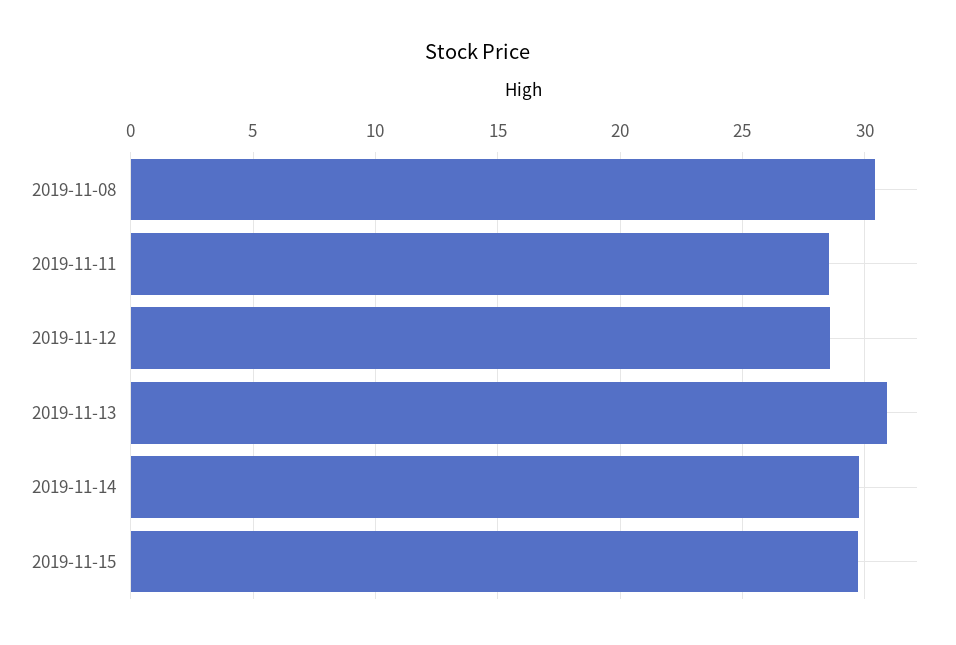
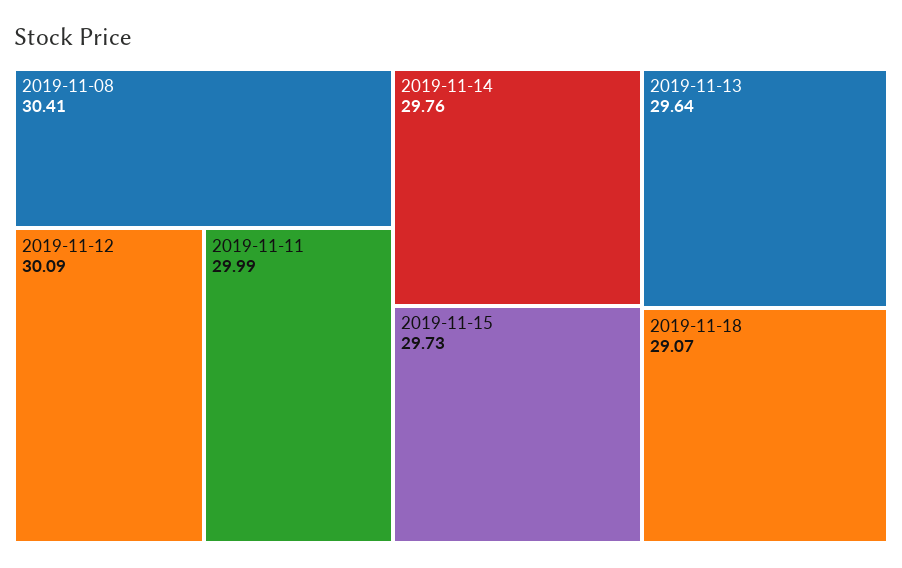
2019-11-11: 28.5 -> 29.99
2019-11-12: 28.5 -> 30.09
2019-11-13: 31 -> 29.64
2019-11-18: none -> 29.07

